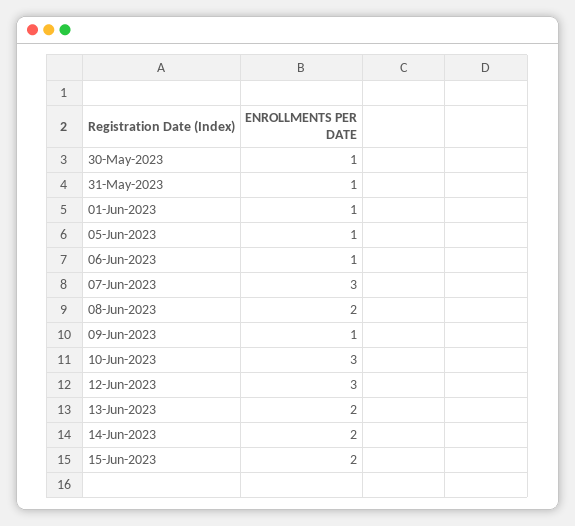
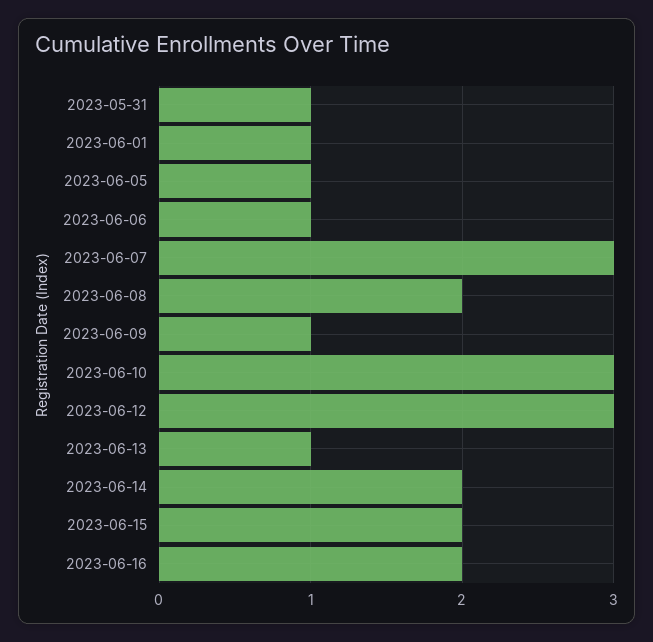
30-May-2023: 1 -> none
13-Jun-2023: 2 -> 1
2023-06-16: none -> 2

